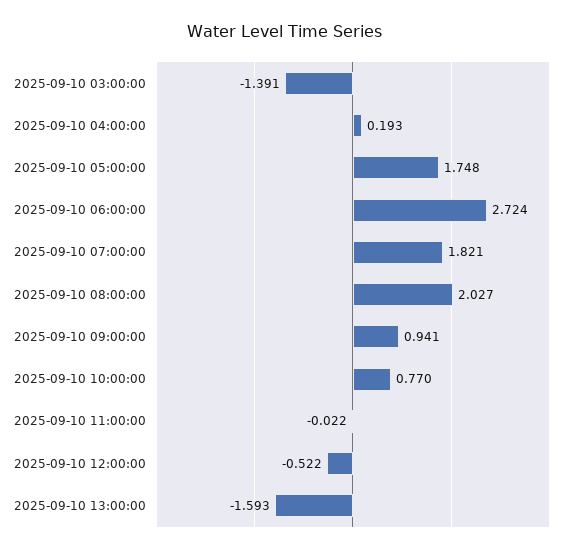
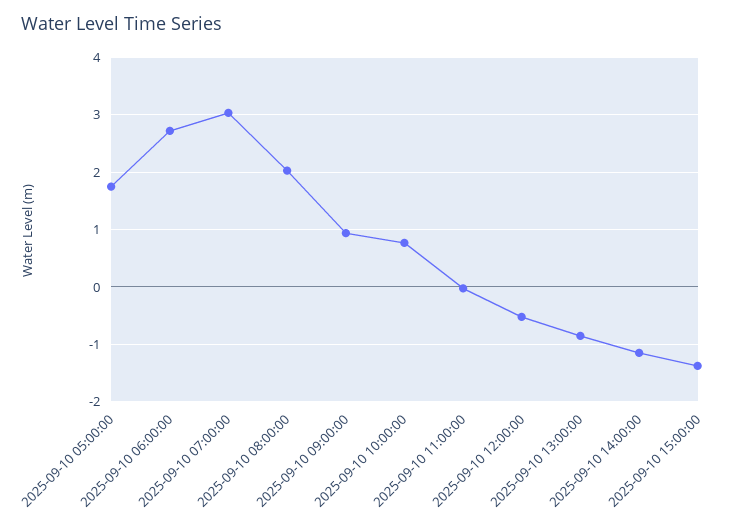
2025-09-10 03:00:00: -1.391 -> none
2025-09-10 04:00:00: 0.193 -> none
2025-09-10 07:00:00: 1.821 -> 3
2025-09-10 13:00:00: -1.593 -> -0.8
2025-09-10 14:00:00: none -> -1.2
2025-09-10 15:00:00: none -> -1.4

